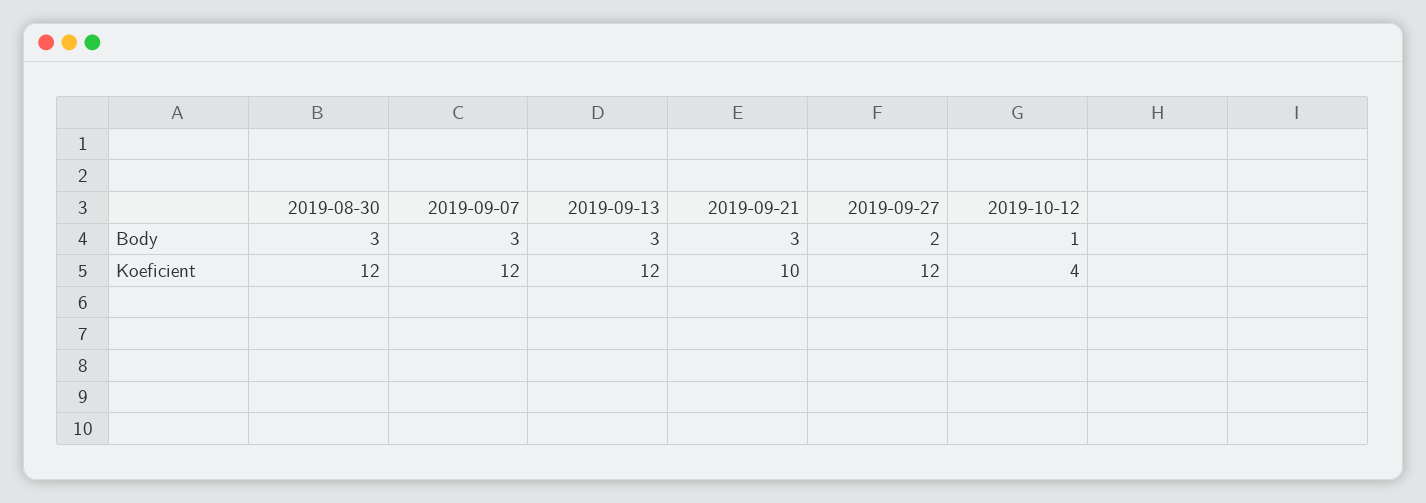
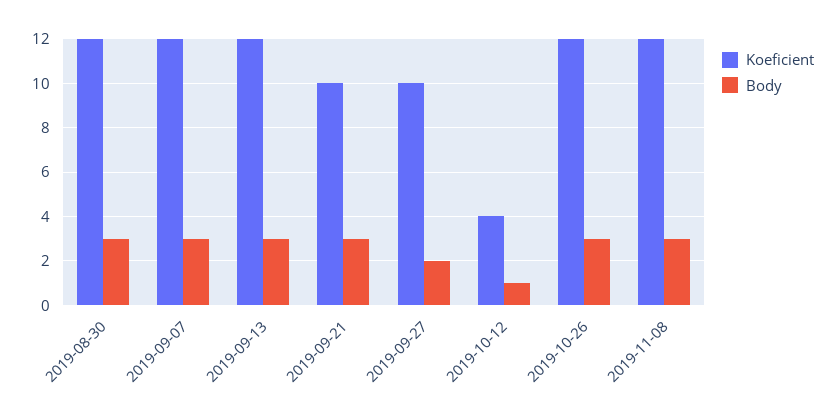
Koeficient, 2019-09-27: 12 -> 10
Koeficient, 2019-10-26: none -> 12
Body, 2019-10-26: none -> 3
Koeficient, 2019-11-08: none -> 12
Body, 2019-11-08: none -> 3

